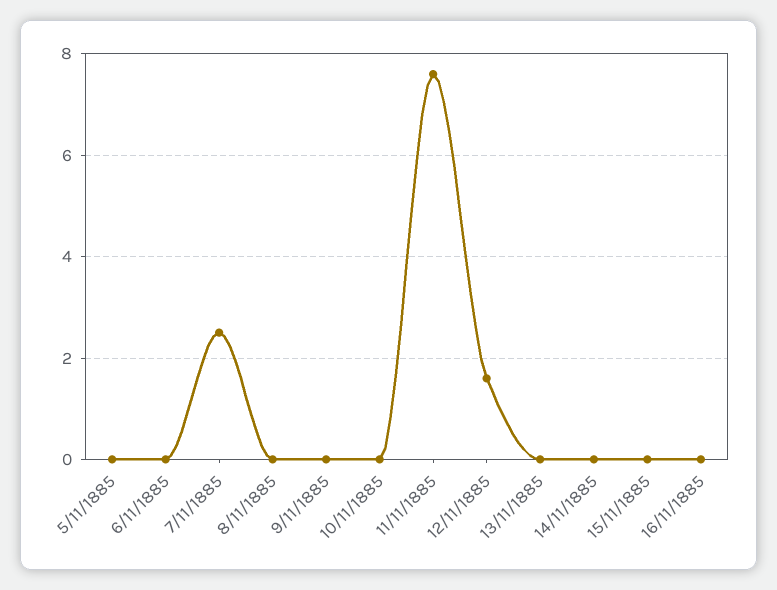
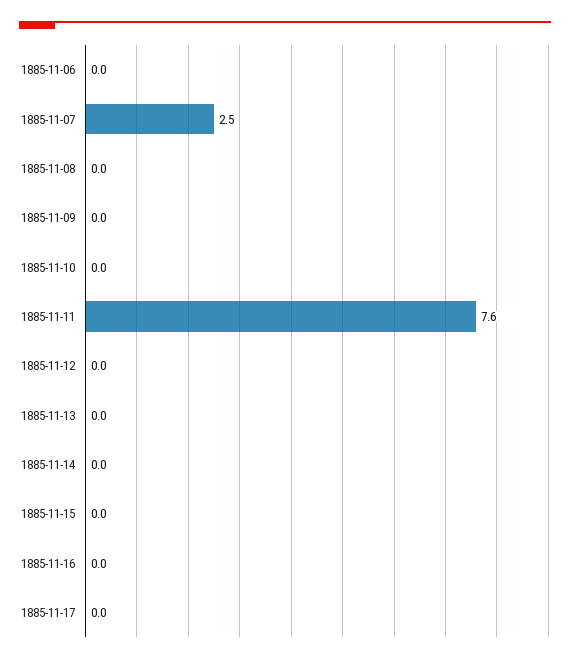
5/11/1885: 0 -> none
12/11/1885: 1.5 -> 0
1885-11-17: none -> 0

